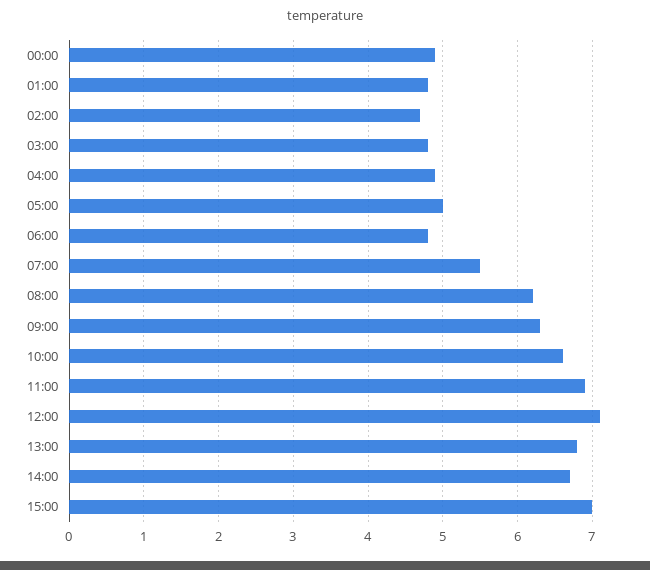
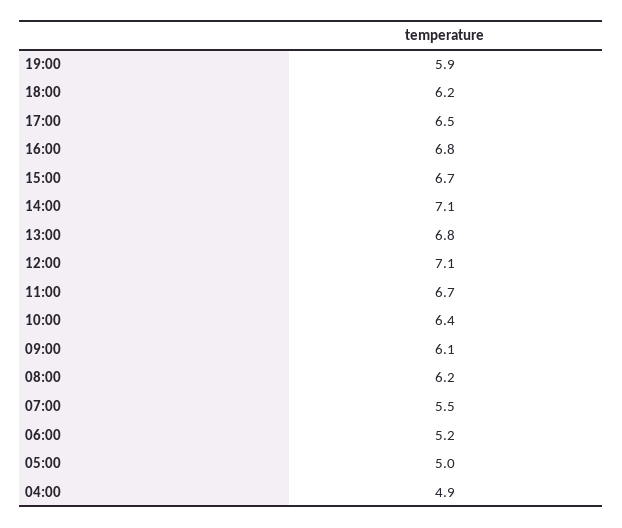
00:00: 4.9 -> none
01:00: 4.8 -> none
02:00: 4.7 -> none
03:00: 4.8 -> none
06:00: 4.8 -> 5.2
09:00: 6.3 -> 6.1
10:00: 6.6 -> 6.4
11:00: 6.9 -> 6.7
14:00: 6.7 -> 7.1
15:00: 7 -> 6.7
19:00: none -> 5.9
18:00: none -> 6.2
17:00: none -> 6.5
16:00: none -> 6.8

